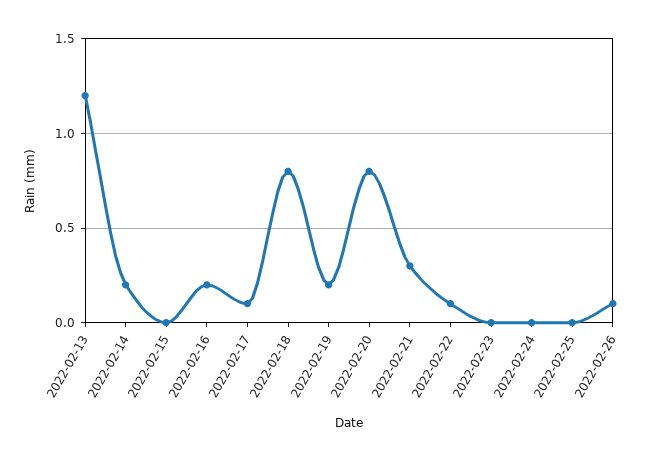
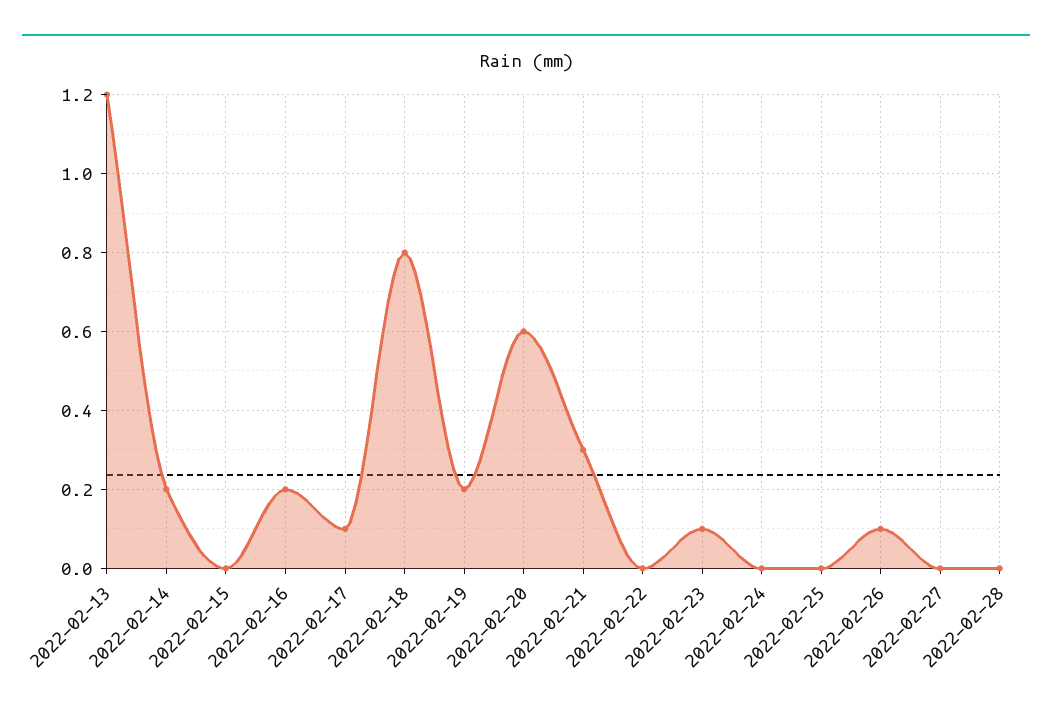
2022-02-20: 0.8 -> 0.6
2022-02-22: 0.1 -> 0
2022-02-23: 0 -> 0.1
2022-02-27: none -> 0
2022-02-28: none -> 0

